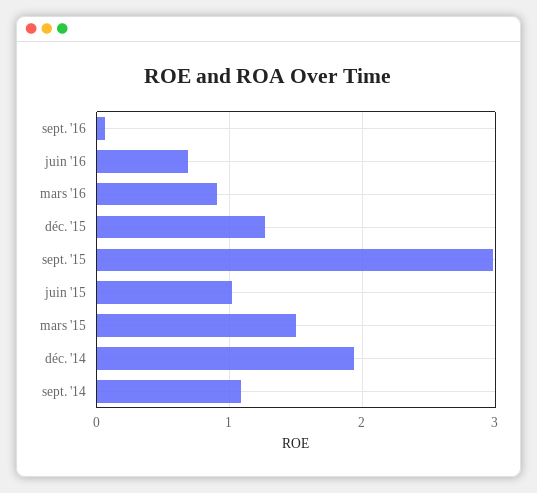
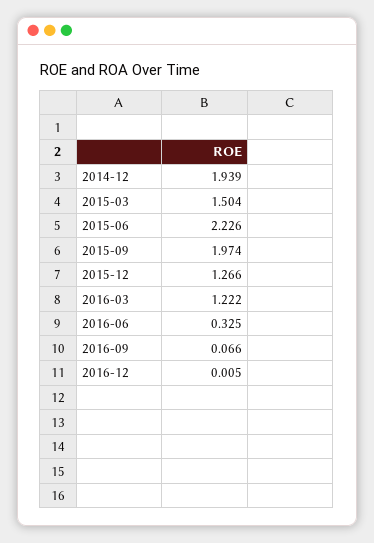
juin '16: 0.7 -> 0.325
mars '16: 0.9 -> 1.222
sept. '15: 3 -> 1.974
juin '15: 1 -> 2.226
sept. '14: 1.1 -> none
2016-12: none -> 0.005

